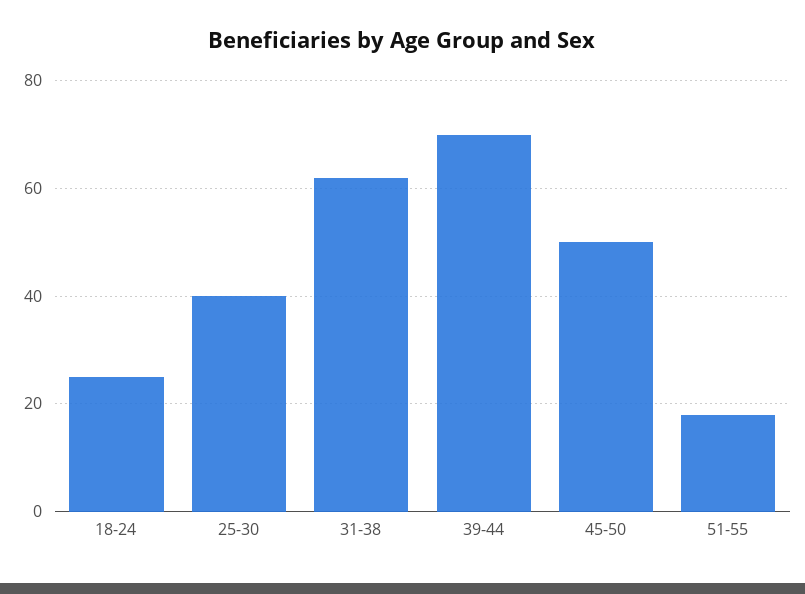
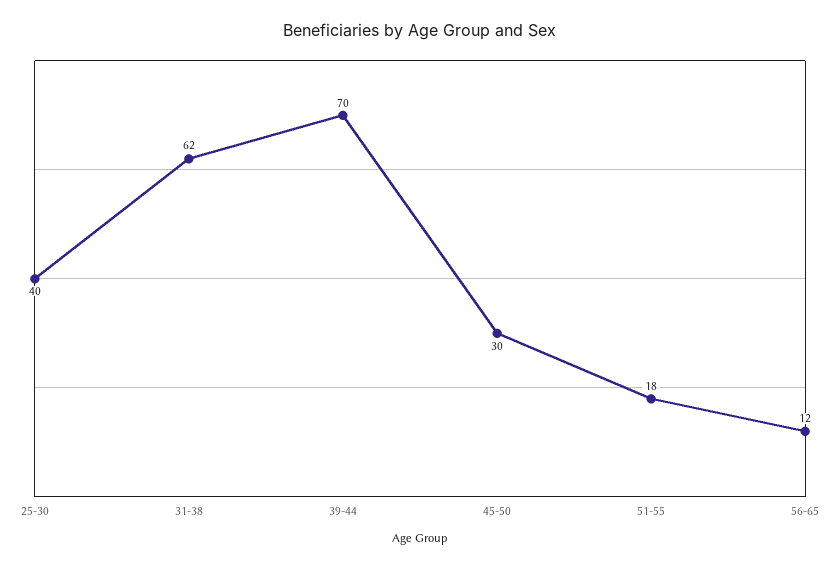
18-24: 25 -> none
45-50: 50 -> 30
56-65: none -> 12

